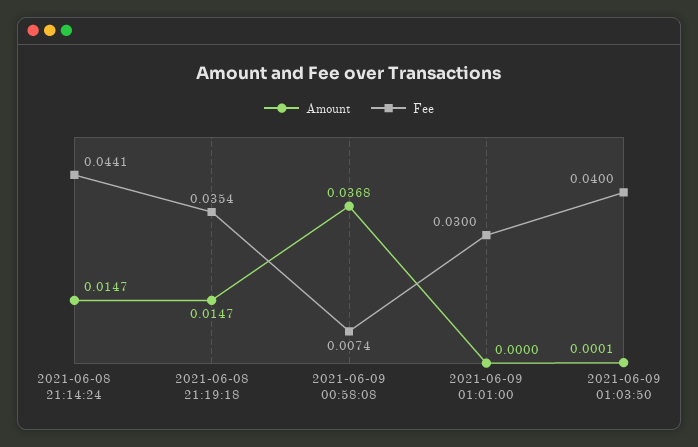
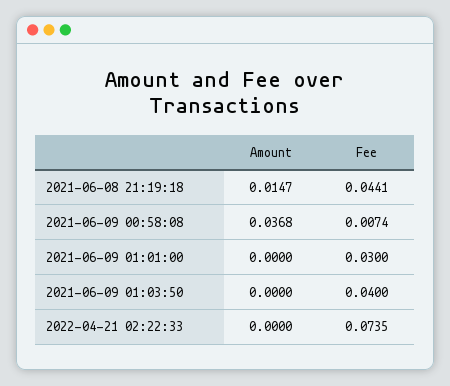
Amount, 2021-06-08 21:14:24: 0.0147 -> none
Fee, 2021-06-08 21:14:24: 0.0441 -> none
Fee, 2021-06-08 21:19:18: 0.0354 -> 0.0441
Amount, 2021-06-09 01:03:50: 0.0001 -> 0
Amount, 2022-04-21 02:22:33: none -> 0
Fee, 2022-04-21 02:22:33: none -> 0.0735

